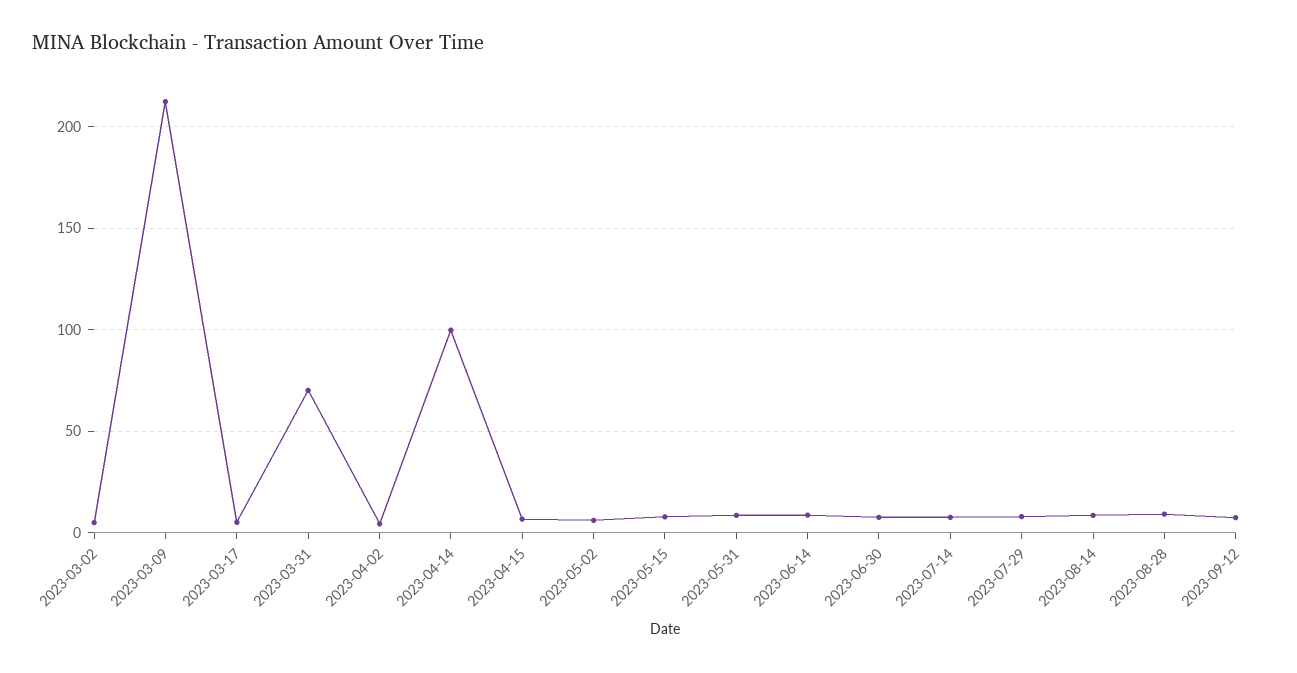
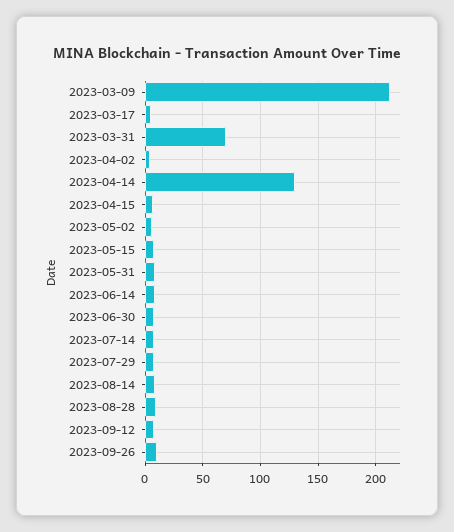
2023-03-02: 5 -> none
2023-04-14: 100 -> 130
2023-09-26: none -> 10

